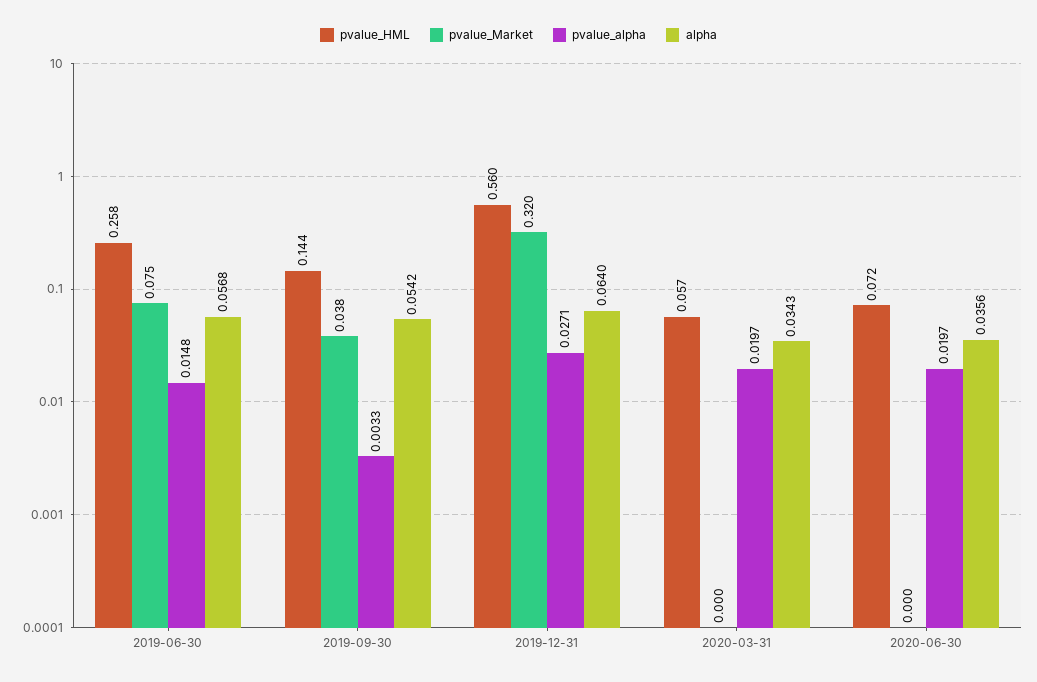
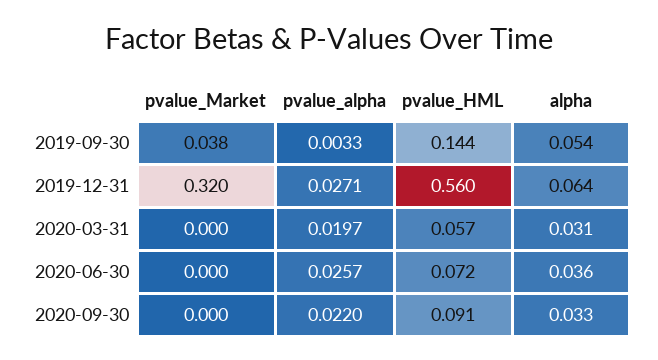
pvalue_HML, 2019-06-30: 0.258 -> none
pvalue_Market, 2019-06-30: 0.075 -> none
pvalue_alpha, 2019-06-30: 0.0148 -> none
alpha, 2019-06-30: 0.0568 -> none
alpha, 2020-03-31: 0.0343 -> 0.031
pvalue_alpha, 2020-06-30: 0.0197 -> 0.0257
pvalue_Market, 2020-09-30: none -> 0
pvalue_alpha, 2020-09-30: none -> 0.022
pvalue_HML, 2020-09-30: none -> 0.091
alpha, 2020-09-30: none -> 0.033

